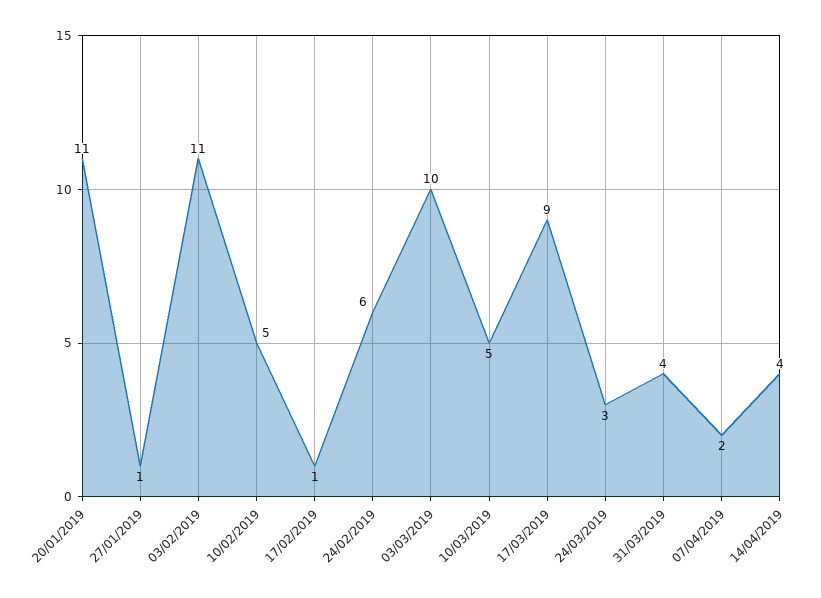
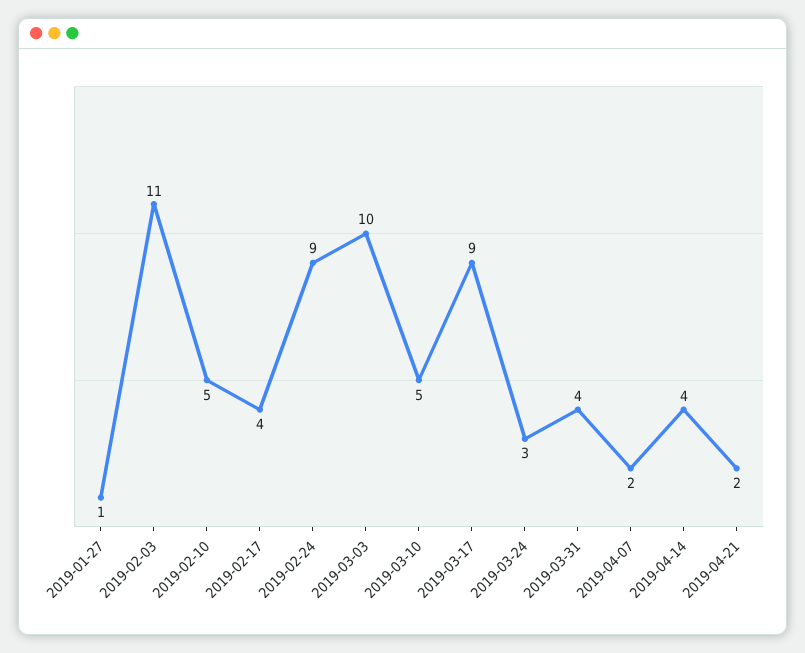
20/01/2019: 11 -> none
17/02/2019: 1 -> 4
24/02/2019: 6 -> 9
2019-04-21: none -> 2

